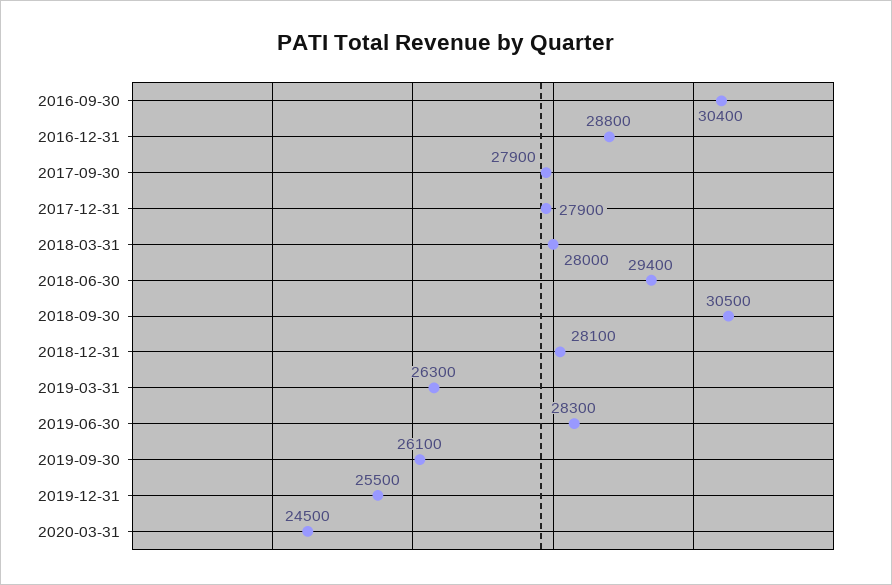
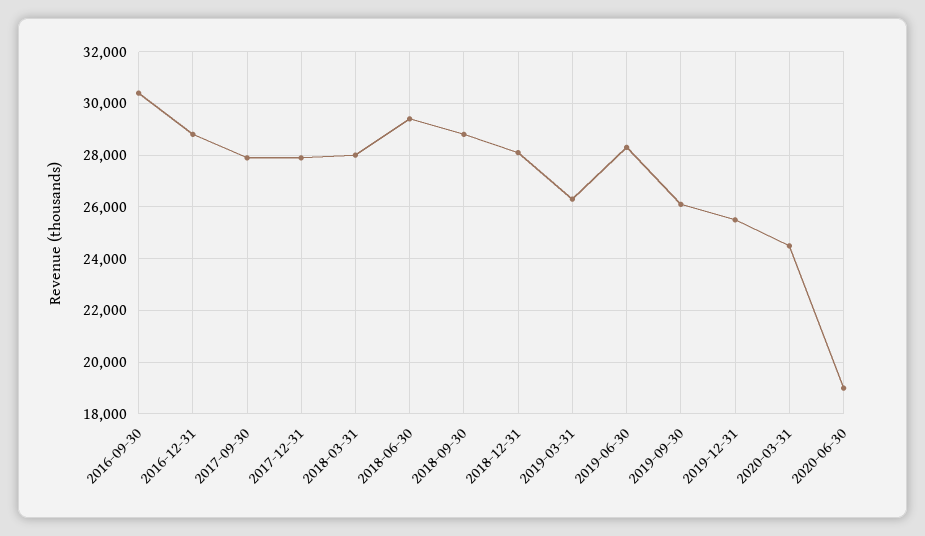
2018-09-30: 30500 -> 28750
2020-06-30: none -> 19000

